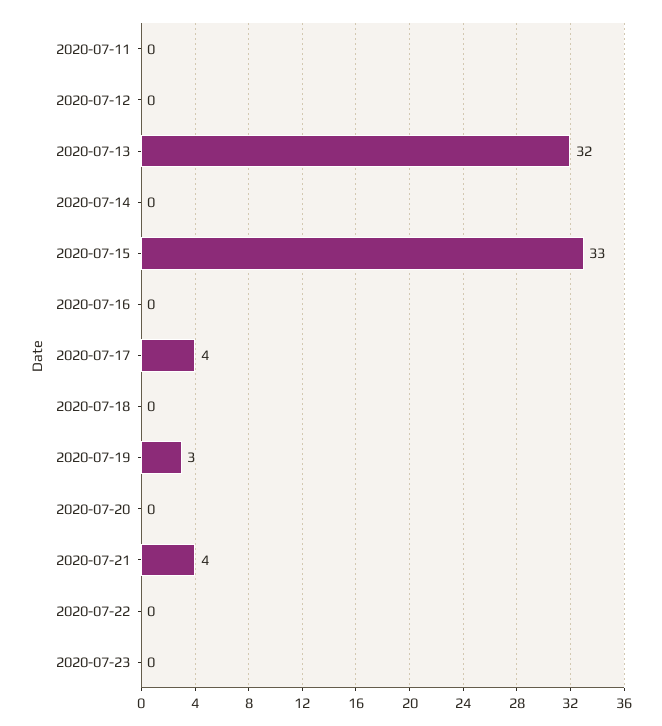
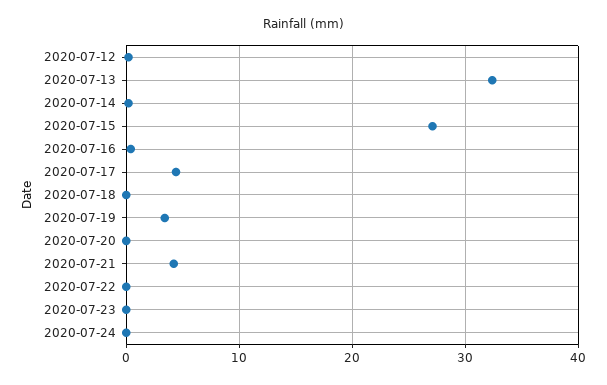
2020-07-11: 0 -> none
2020-07-15: 33 -> 27
2020-07-24: none -> 0

